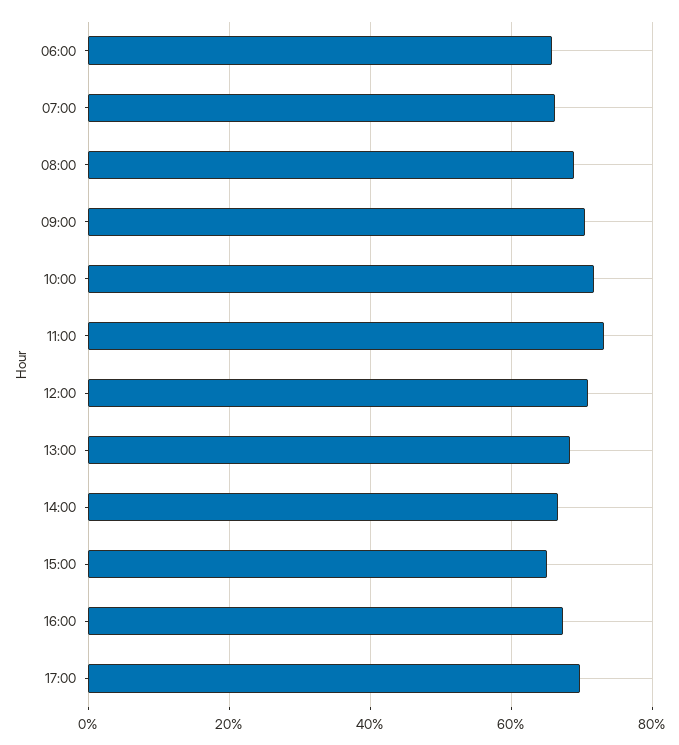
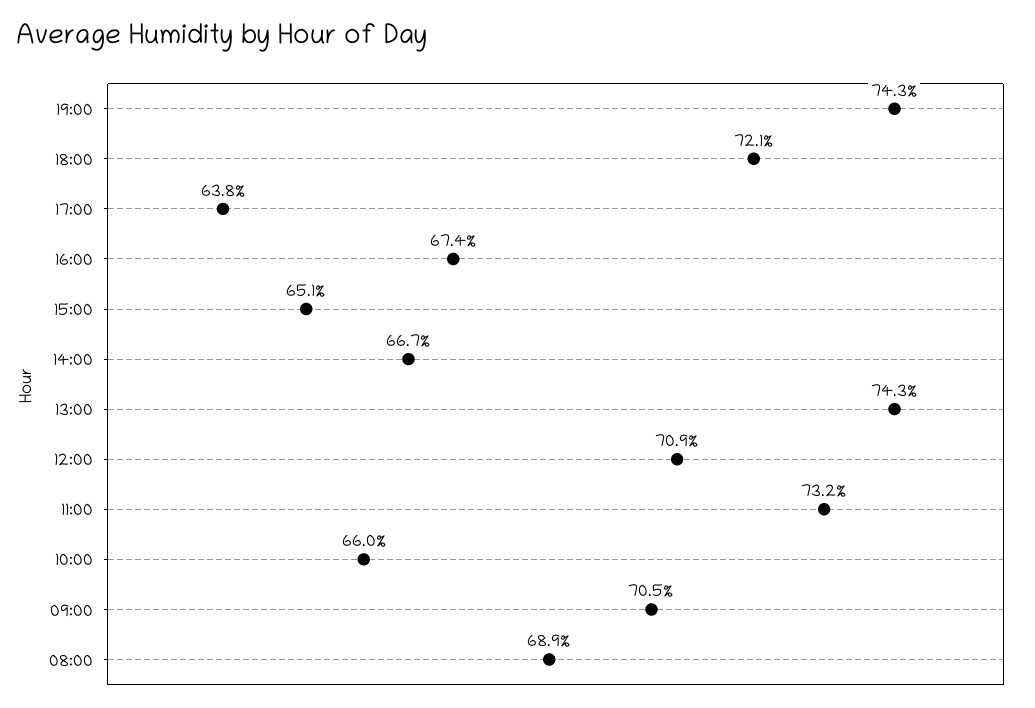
06:00: 66 -> none
07:00: 66 -> none
10:00: 72 -> 66
13:00: 68 -> 74.3
17:00: 70 -> 63.8
19:00: none -> 74.3
18:00: none -> 72.1

